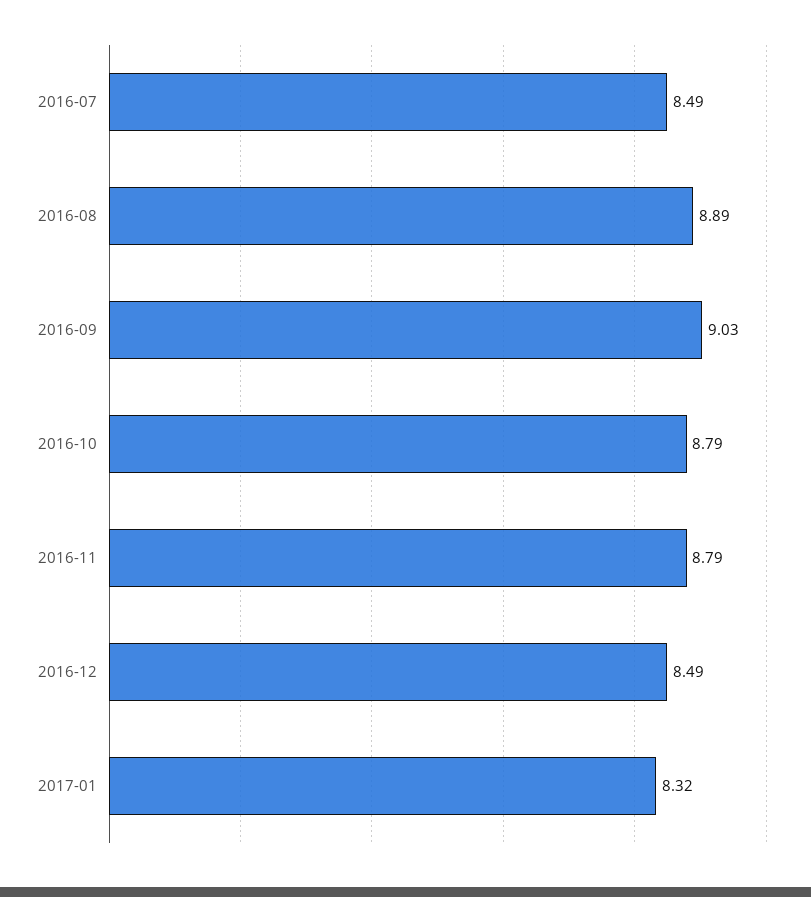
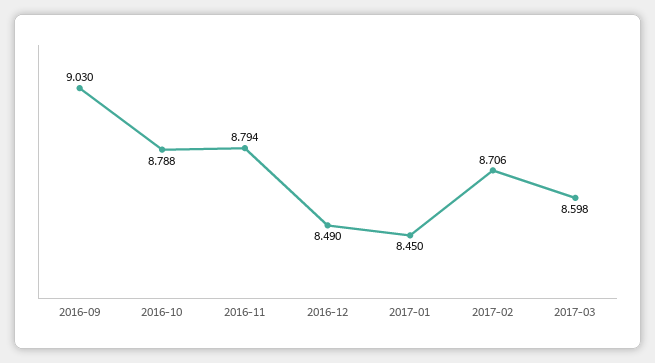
2016-07: 8.49 -> none
2016-08: 8.89 -> none
2017-01: 8.32 -> 8.45
2017-02: none -> 8.706
2017-03: none -> 8.598

